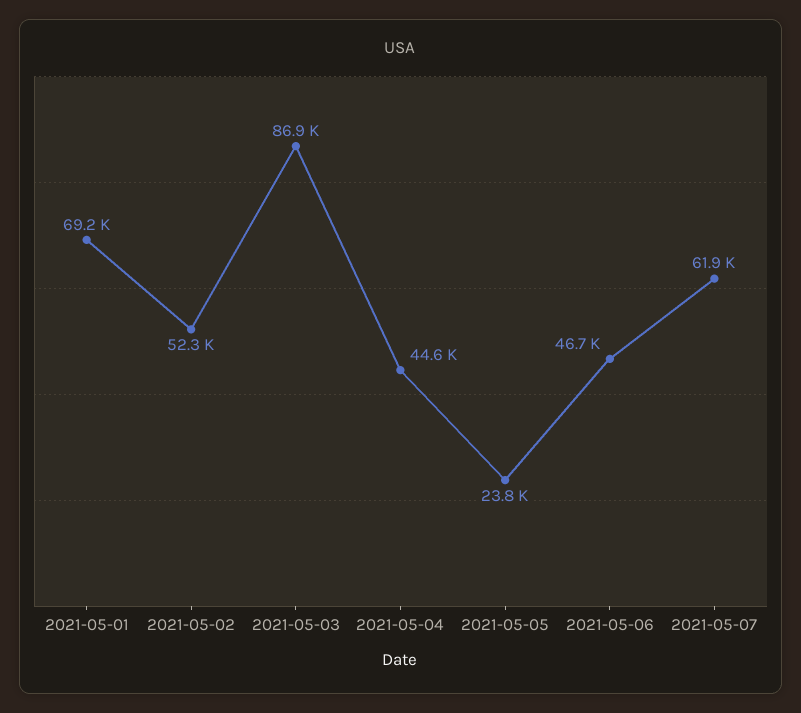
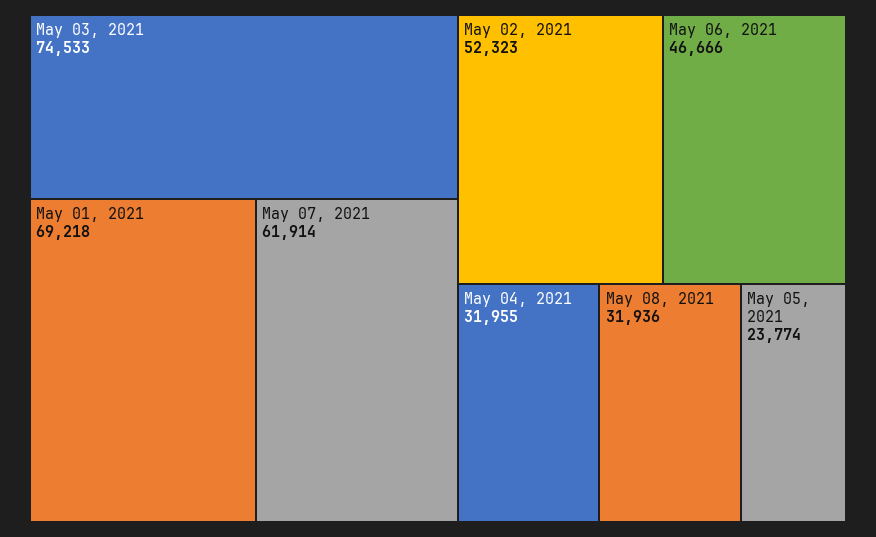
2021-05-03: 86900 -> 74533
2021-05-04: 44600 -> 31955
May 08, 2021: none -> 31936

